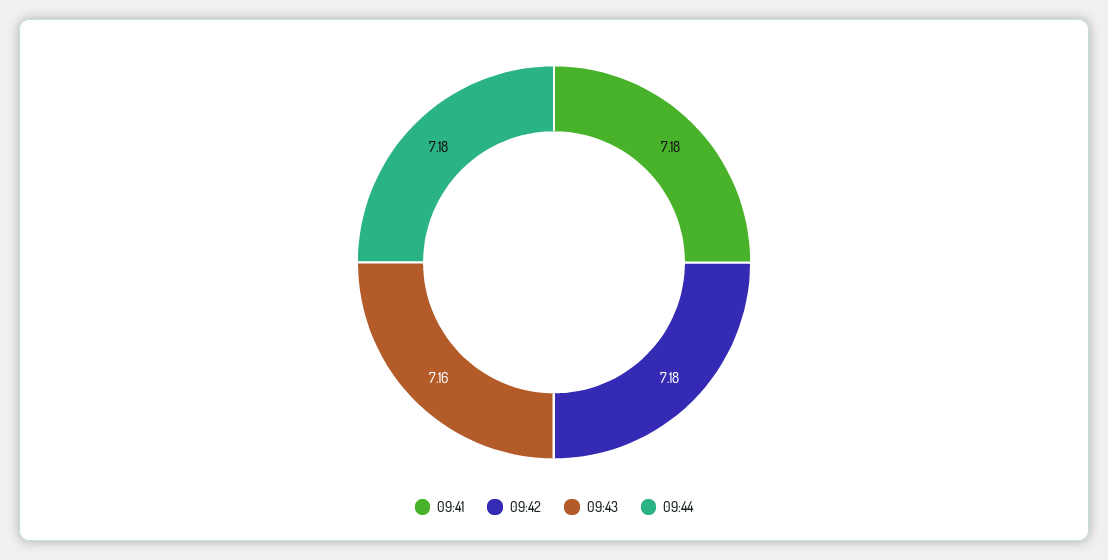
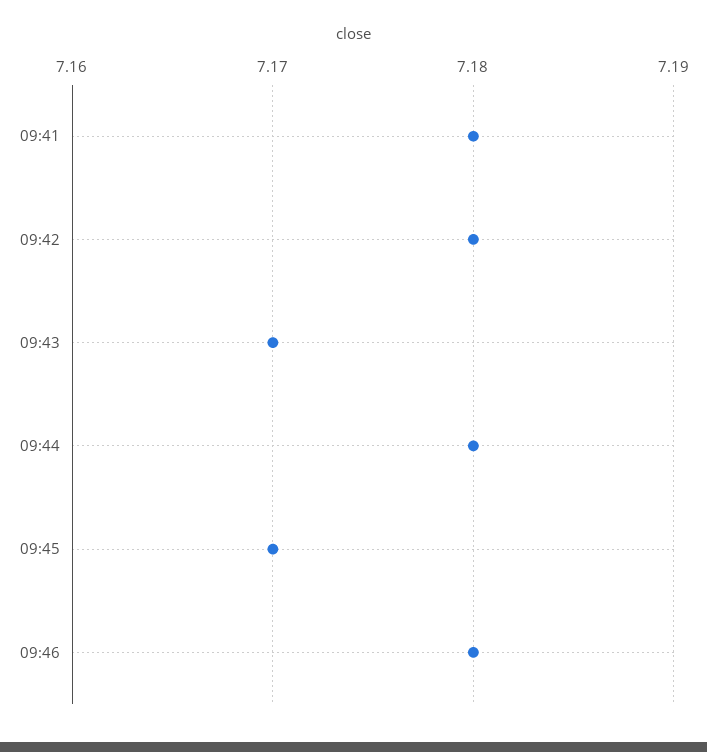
09:43: 7.16 -> 7.17
09:45: none -> 7.17
09:46: none -> 7.18

